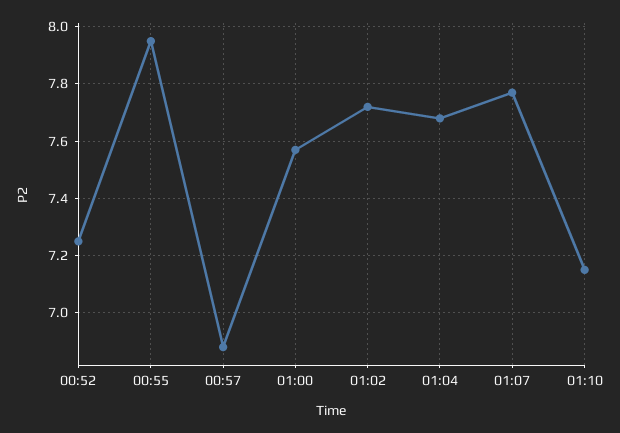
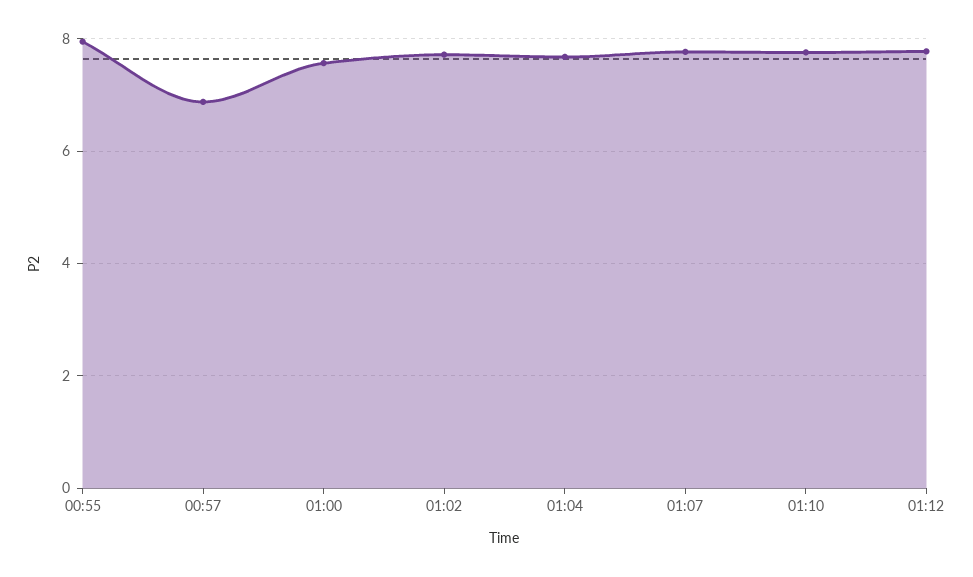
00:52: 7.25 -> none
01:10: 7.15 -> 7.8
01:12: none -> 7.8

